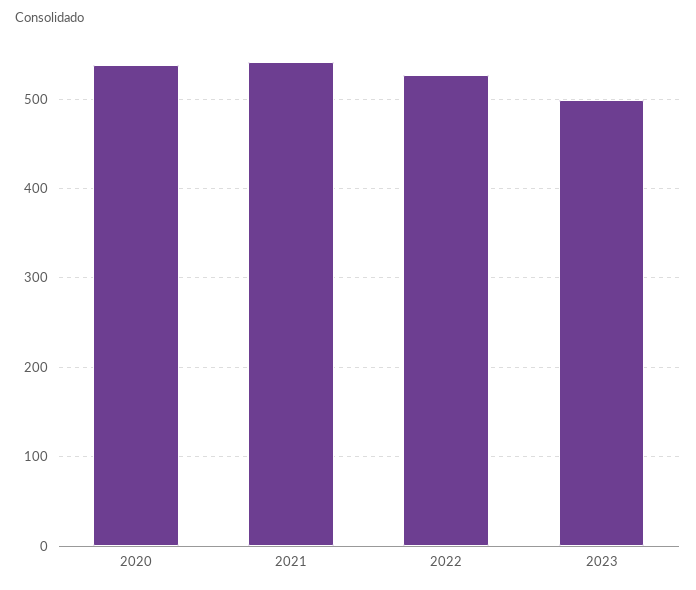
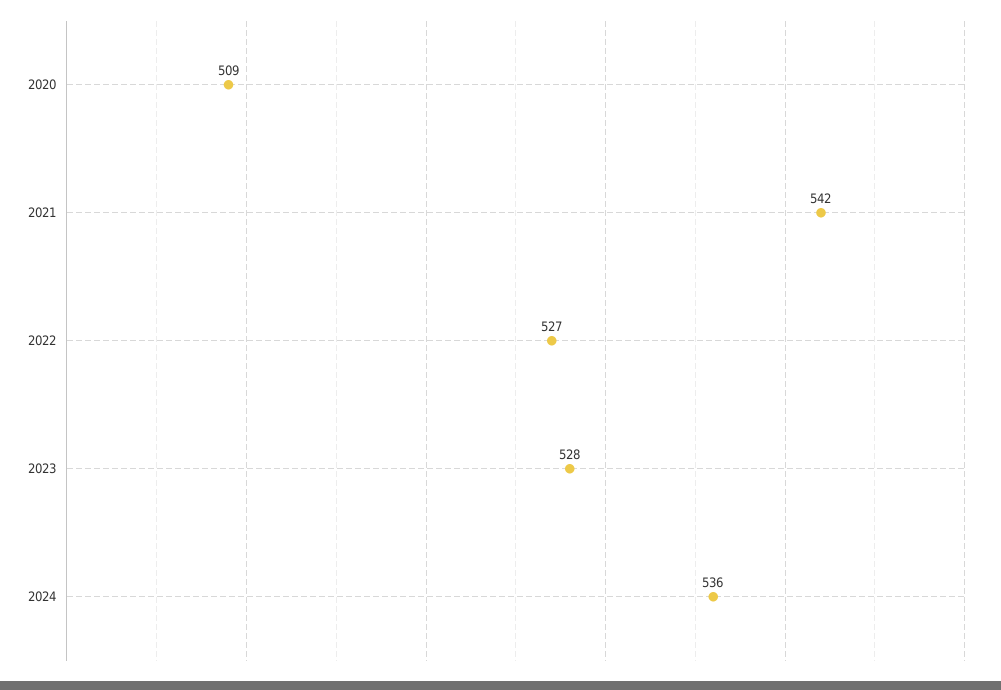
2020: 540 -> 509
2023: 500 -> 528
2024: none -> 536

